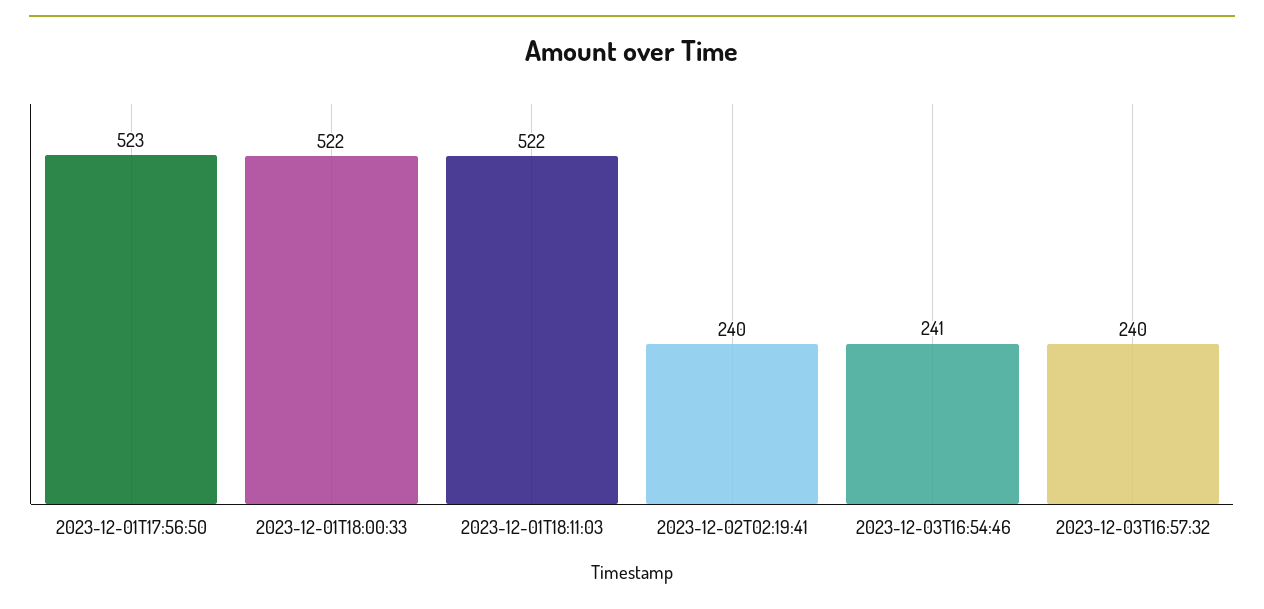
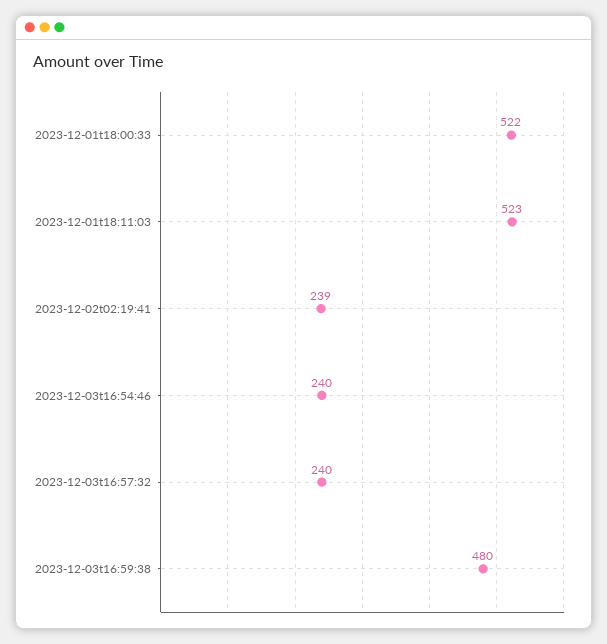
2023-12-01T17:56:50: 523 -> none
2023-12-01T18:11:03: 522 -> 523
2023-12-02T02:19:41: 240 -> 239
2023-12-03T16:54:46: 241 -> 240
2023-12-03t16:59:38: none -> 480

